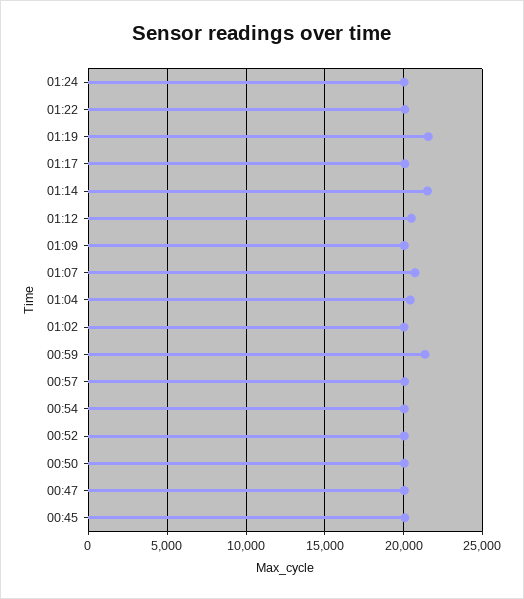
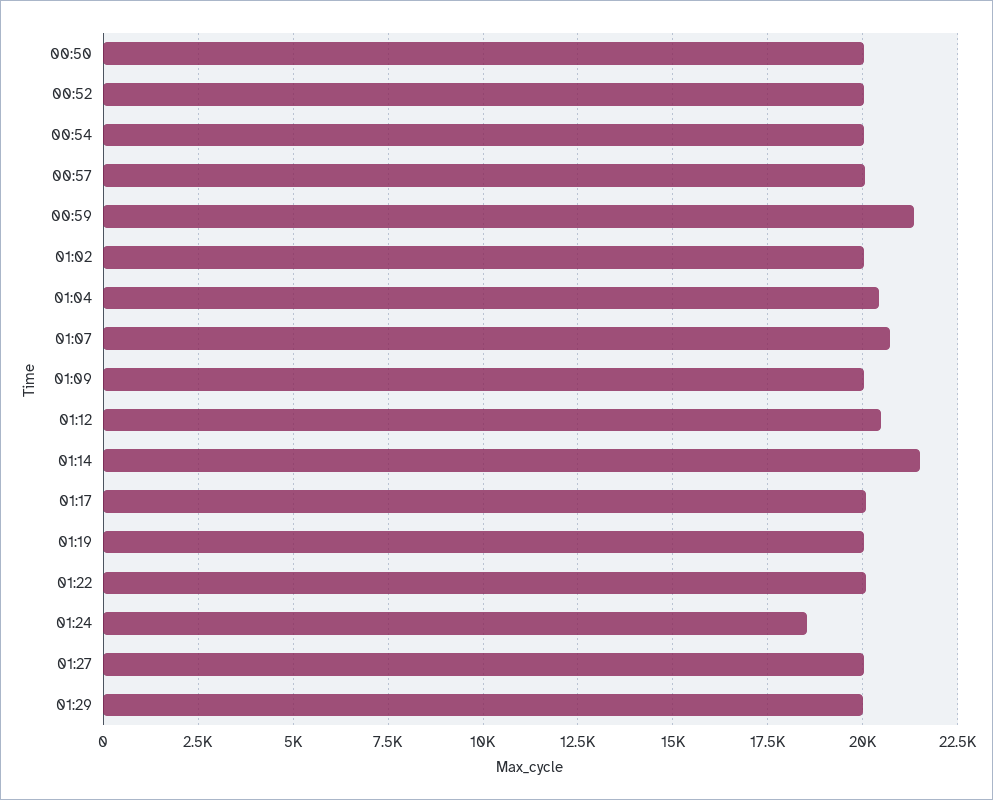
01:24: 20000 -> 18500
01:19: 21500 -> 20000
00:47: 20000 -> none
00:45: 20000 -> none
01:27: none -> 20000
01:29: none -> 20000

